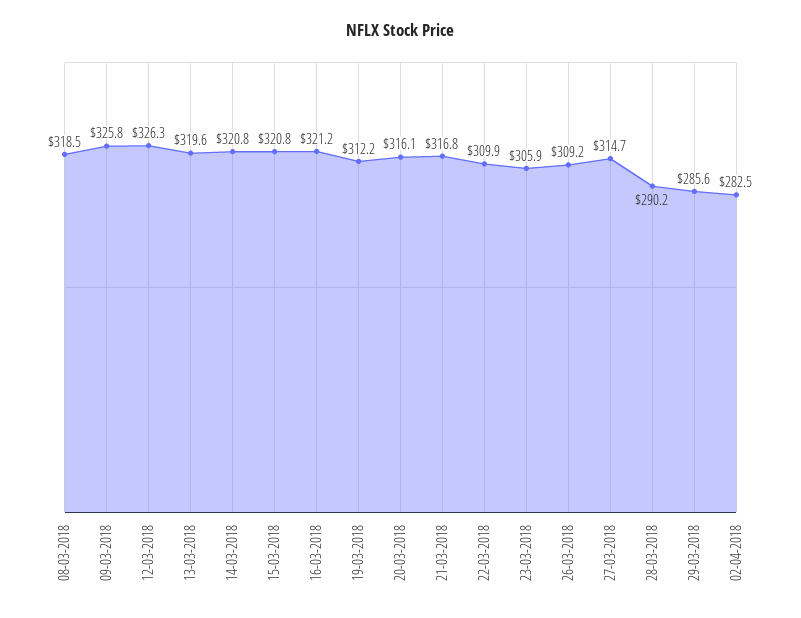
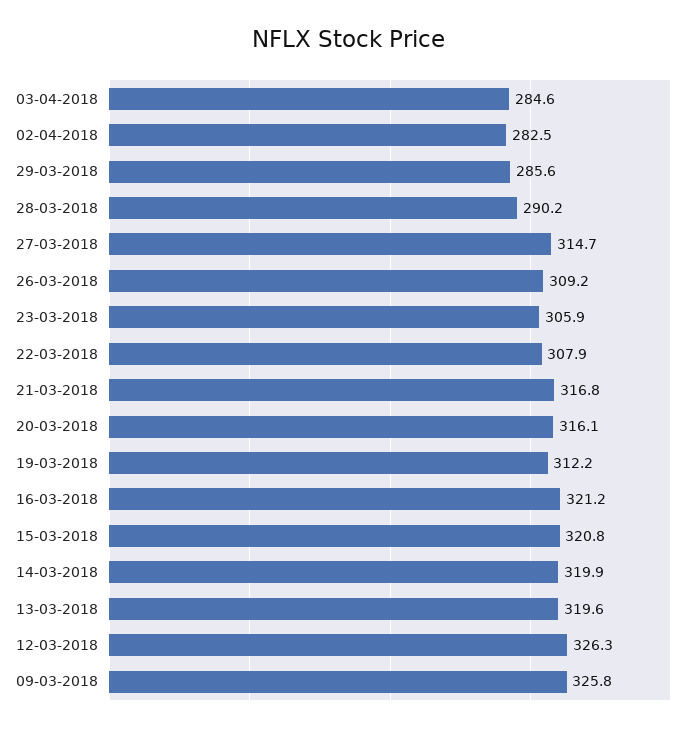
08-03-2018: 318.5 -> none
14-03-2018: 320.8 -> 319.9
22-03-2018: 309.9 -> 307.9
03-04-2018: none -> 284.6

